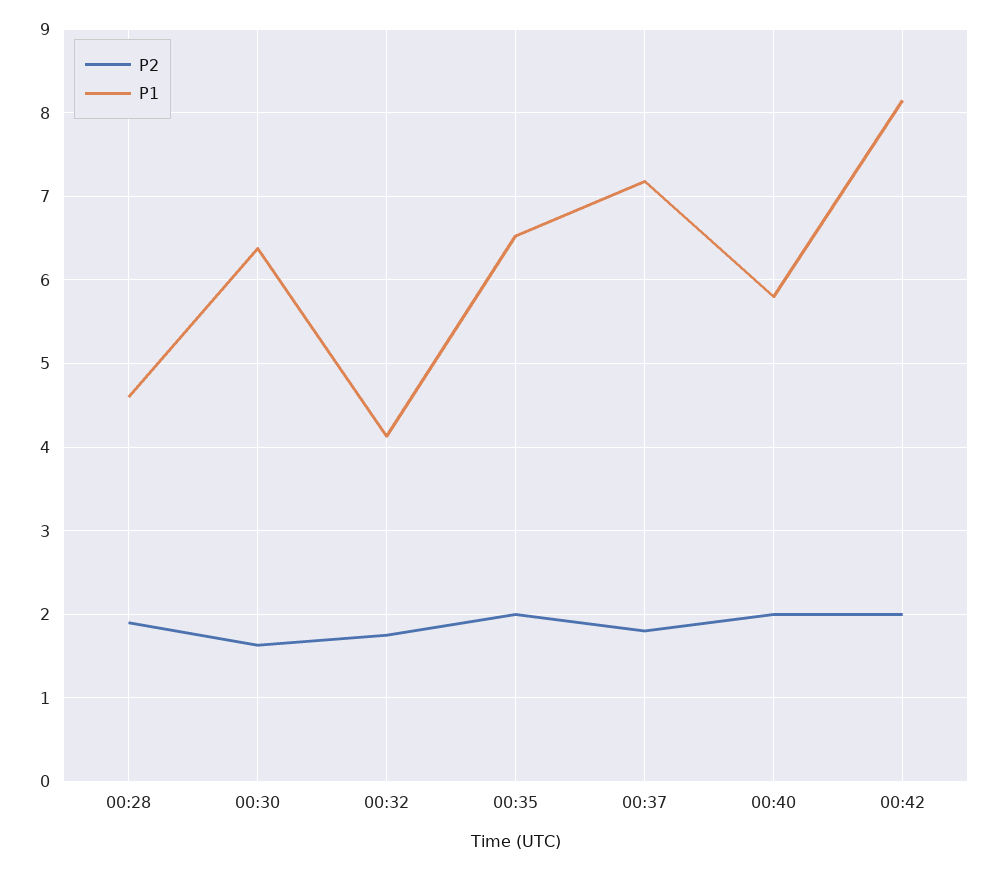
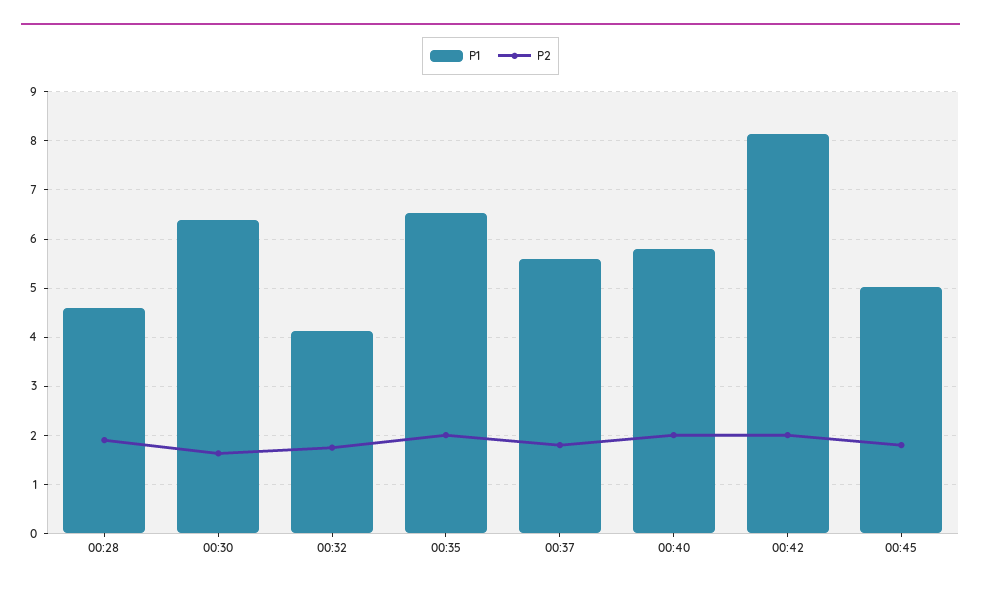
P1, 00:37: 7.2 -> 5.6
P1, 00:45: none -> 5
P2, 00:45: none -> 1.8

